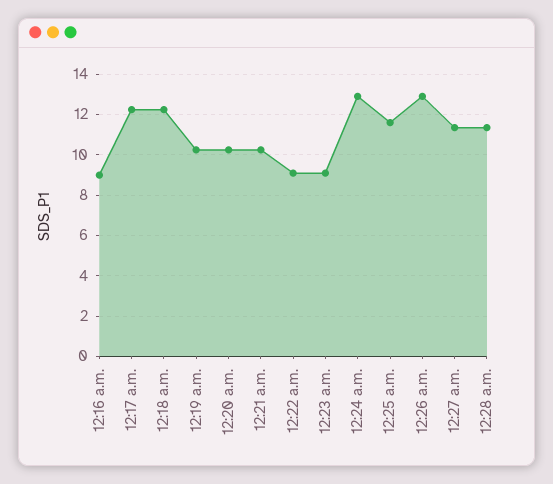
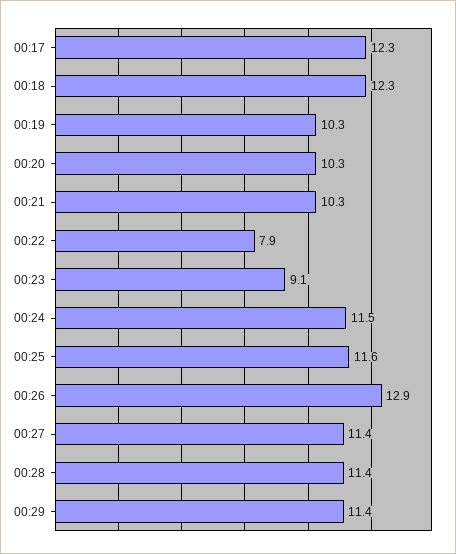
12:16 a.m.: 9 -> none
12:22 a.m.: 9 -> 7.9
12:24 a.m.: 13 -> 11.5
00:29: none -> 11.4

